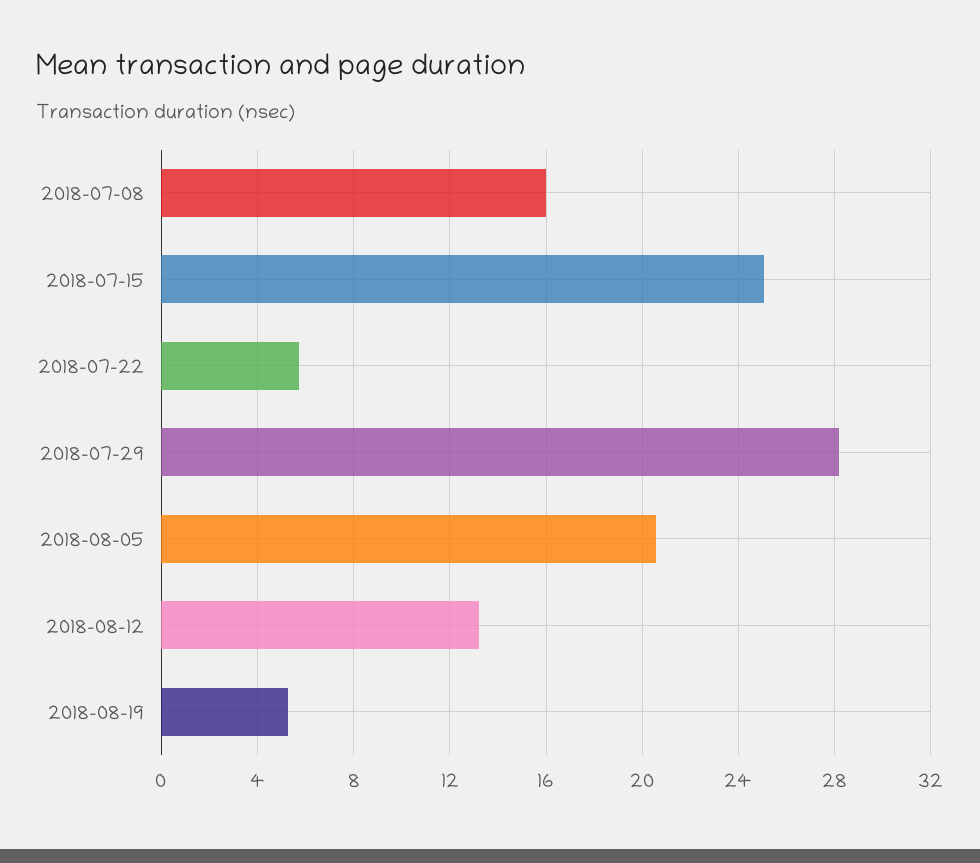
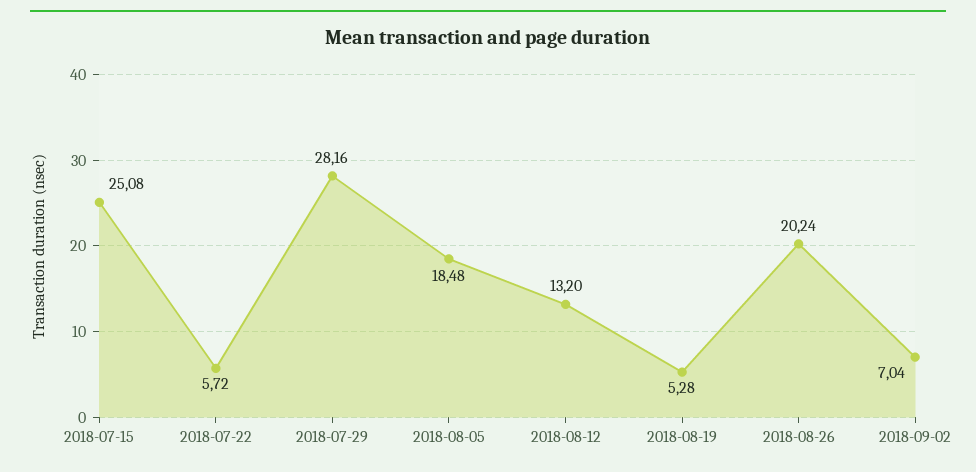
2018-07-08: 16 -> none
2018-08-05: 20.5 -> 18.48
2018-08-26: none -> 20.24
2018-09-02: none -> 7.04

